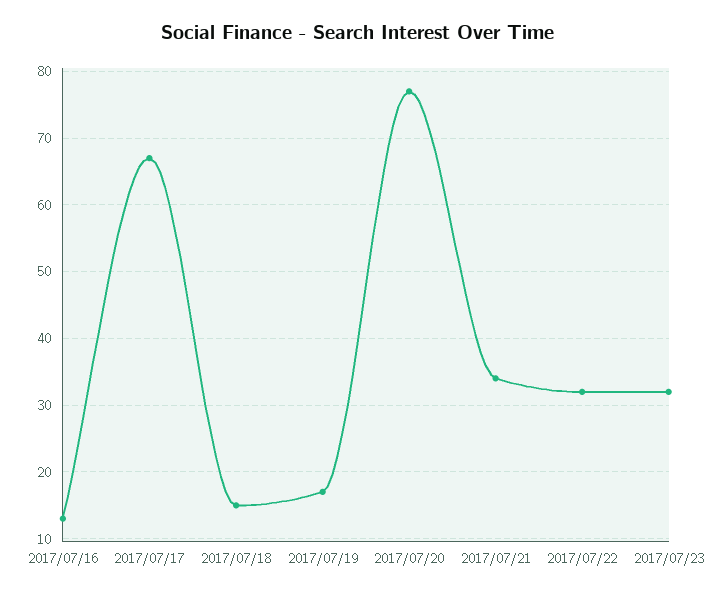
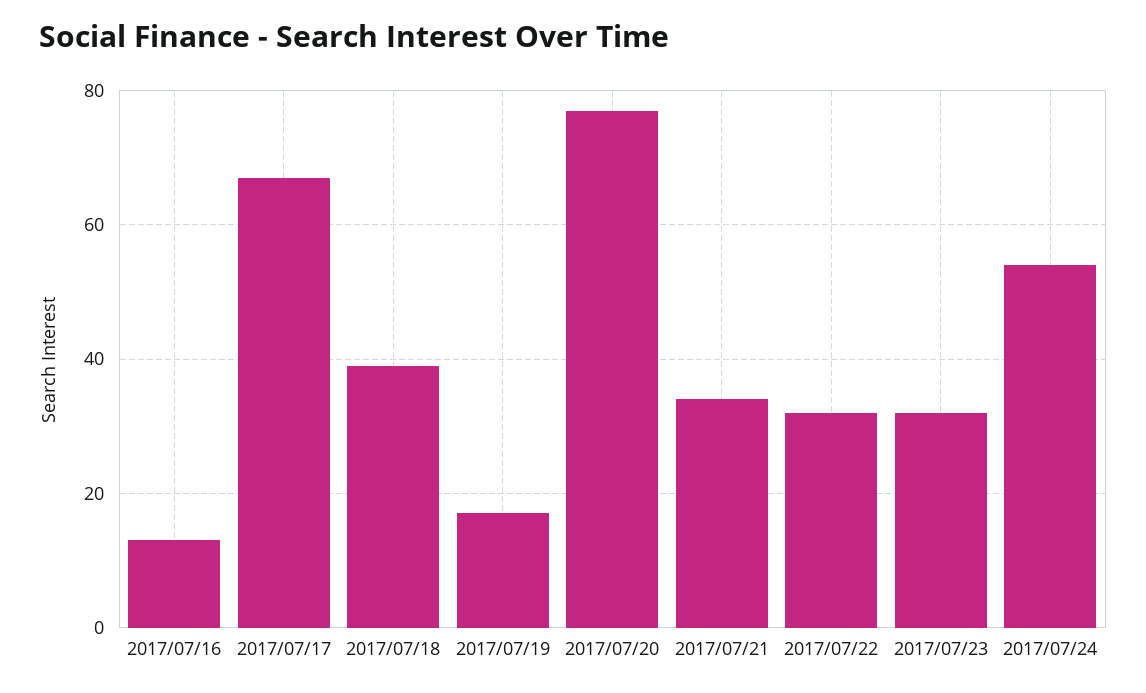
2017/07/18: 15 -> 40
2017/07/24: none -> 55

